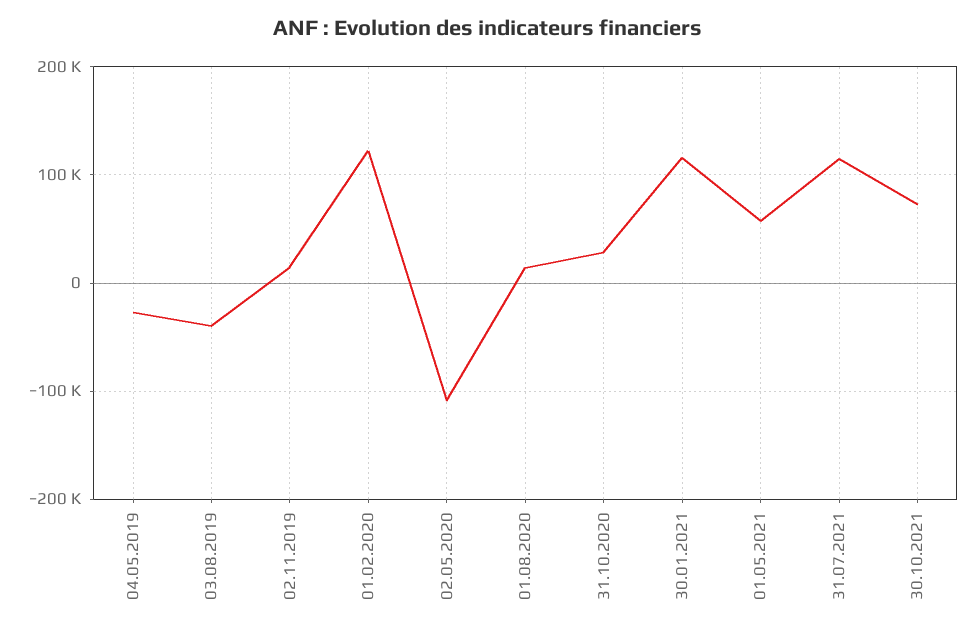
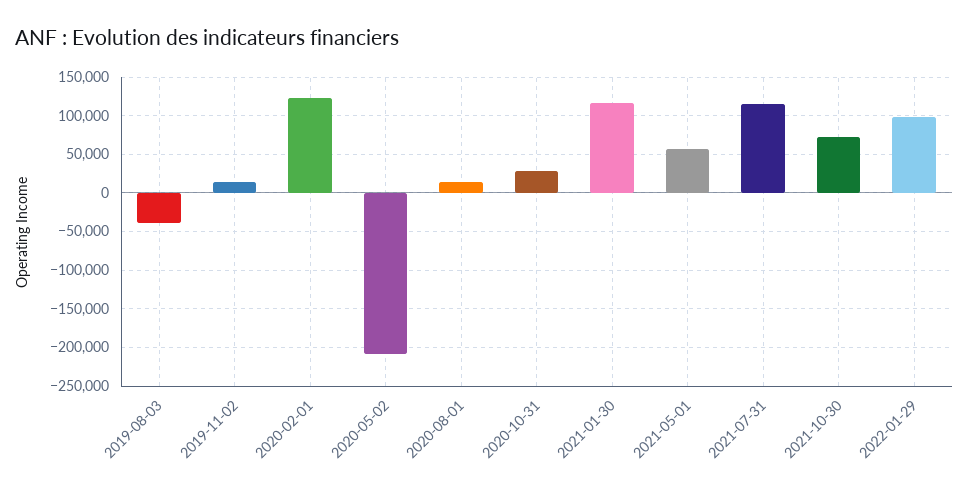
04.05.2019: -30000 -> none
02.05.2020: -110000 -> -210000
2022-01-29: none -> 100000

